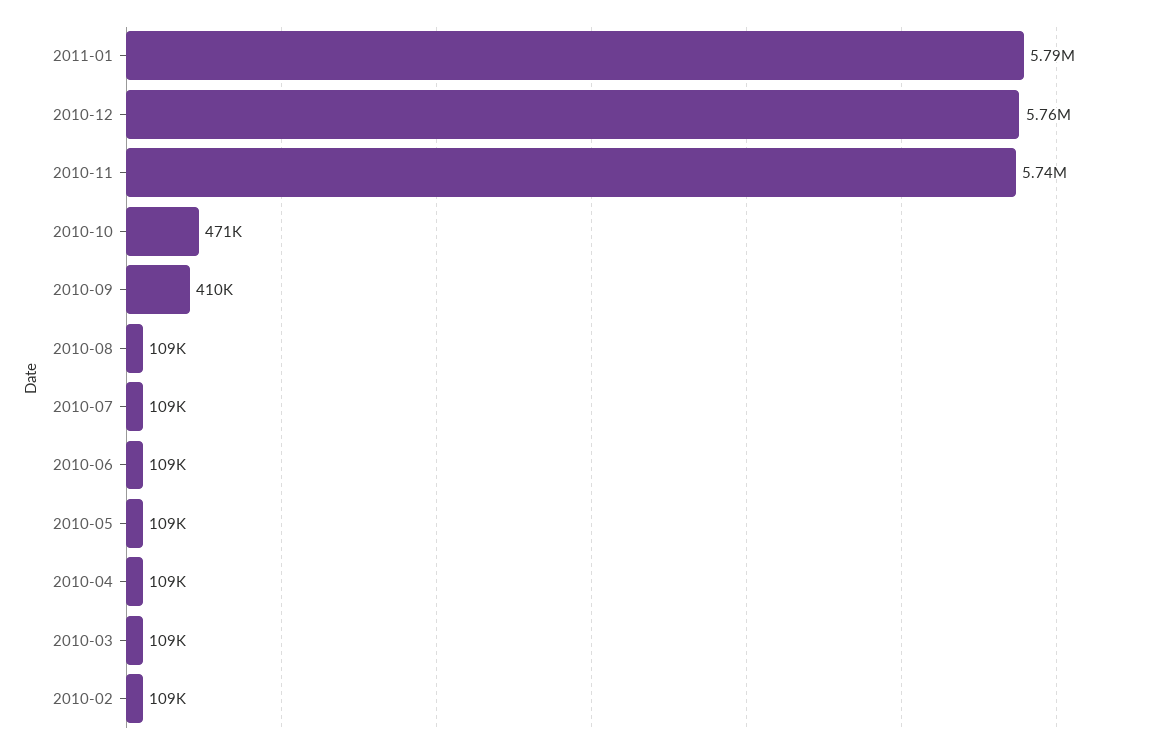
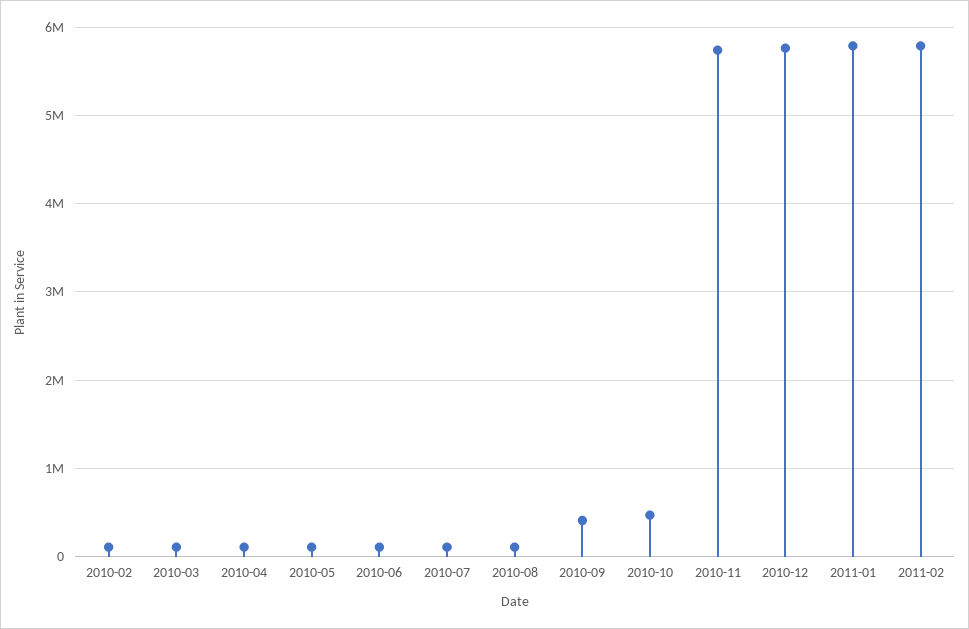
2011-02: none -> 5800000

